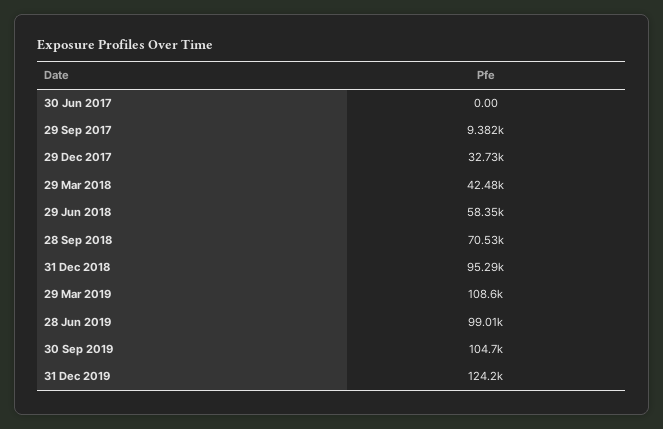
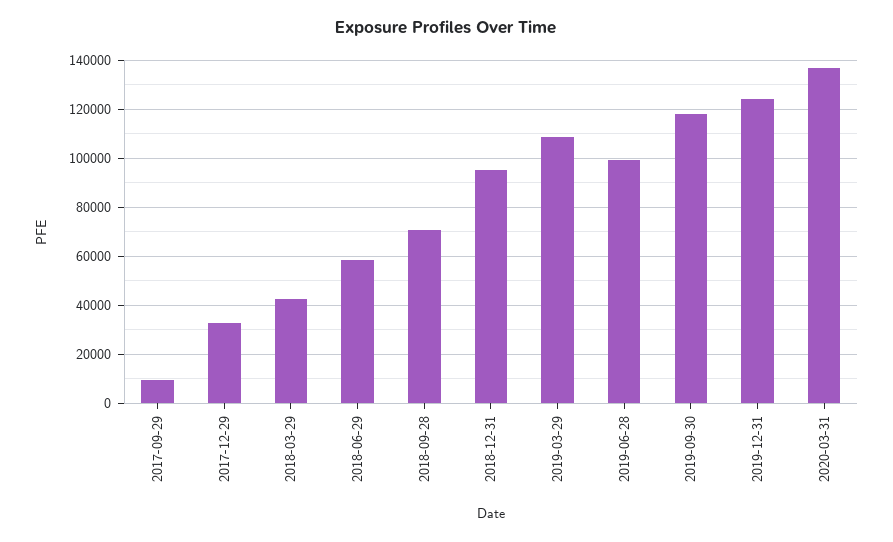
30 Jun 2017: 0 -> none
30 Sep 2019: 104700 -> 117500
2020-03-31: none -> 137500

